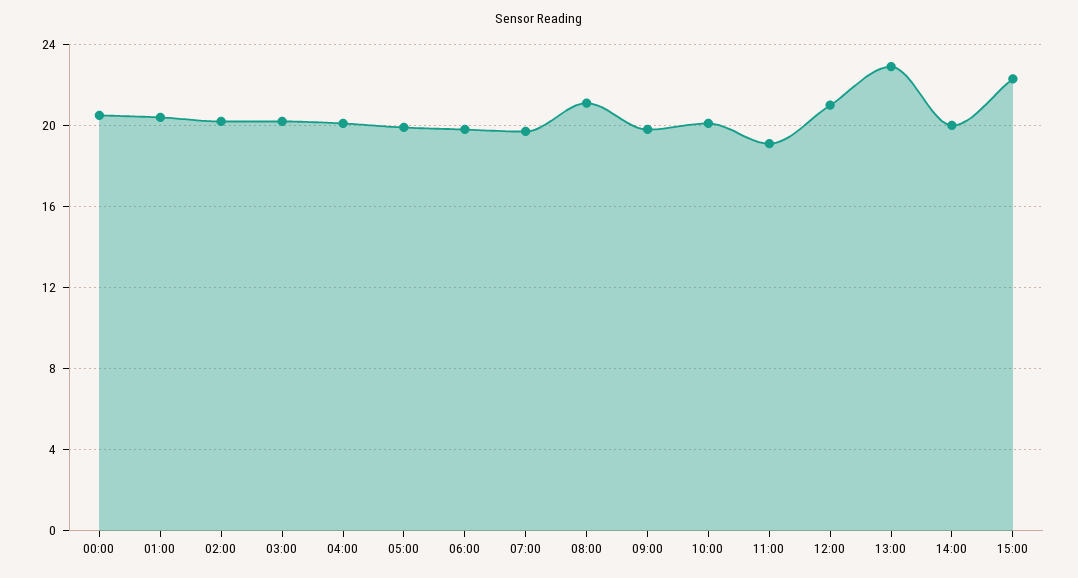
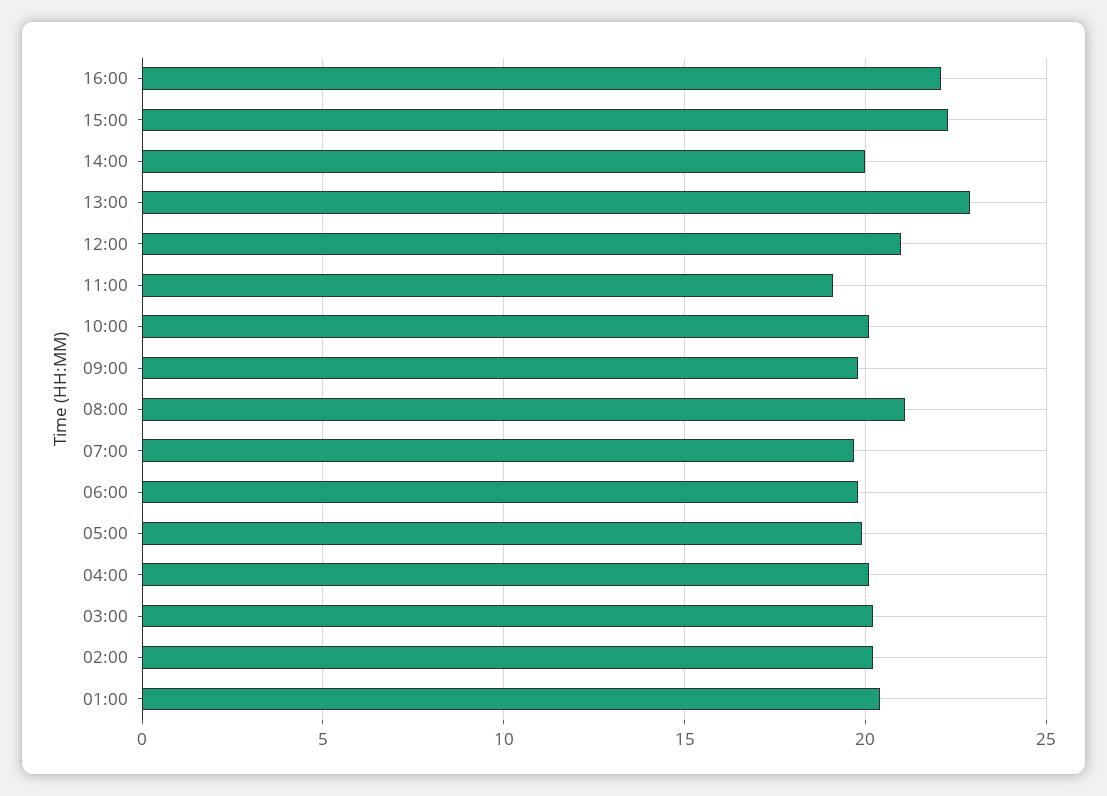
00:00: 20.5 -> none
16:00: none -> 22

